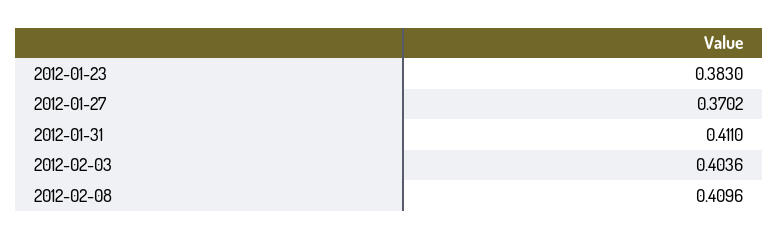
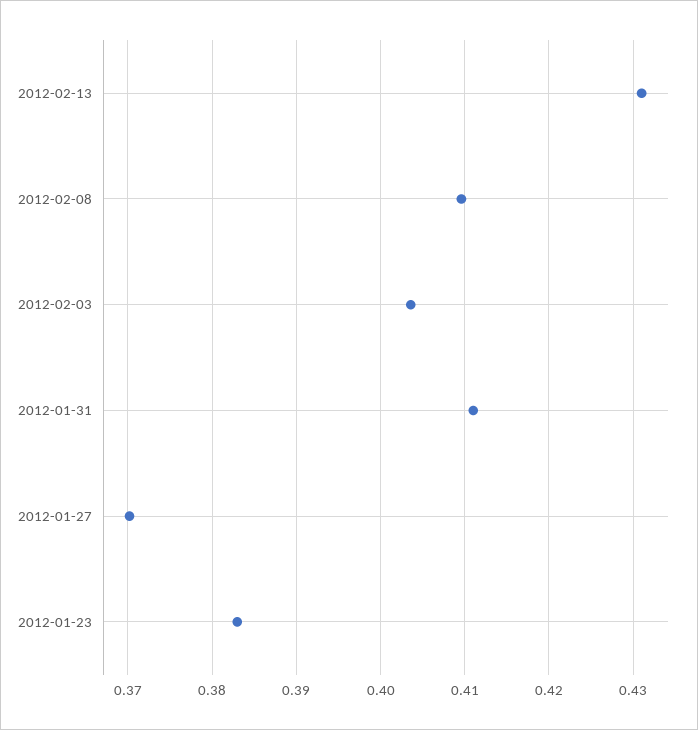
2012-02-13: none -> 0.431

